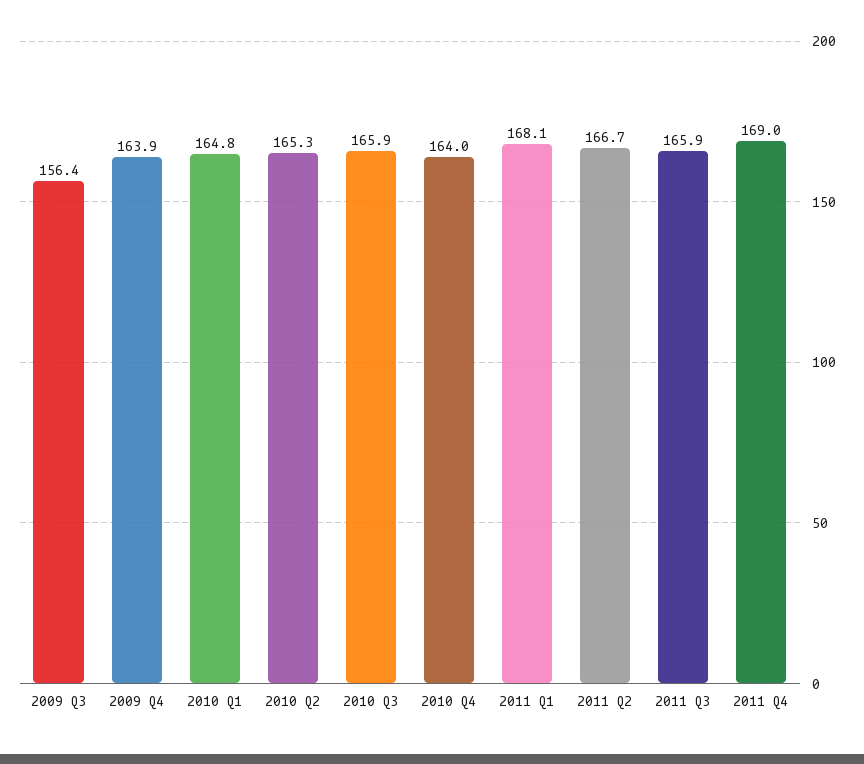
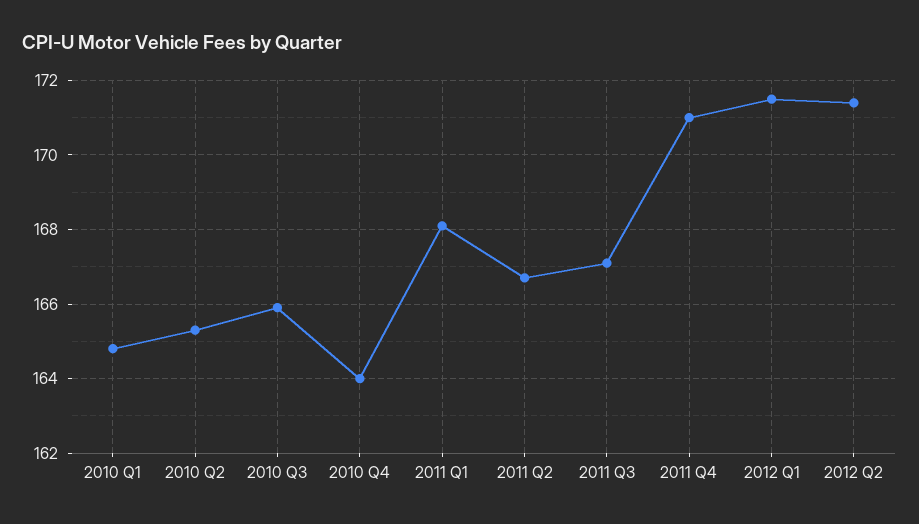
2009 Q3: 156.4 -> none
2009 Q4: 163.9 -> none
2011 Q3: 165.9 -> 167
2011 Q4: 169 -> 171
2012 Q1: none -> 171.5
2012 Q2: none -> 171.5

